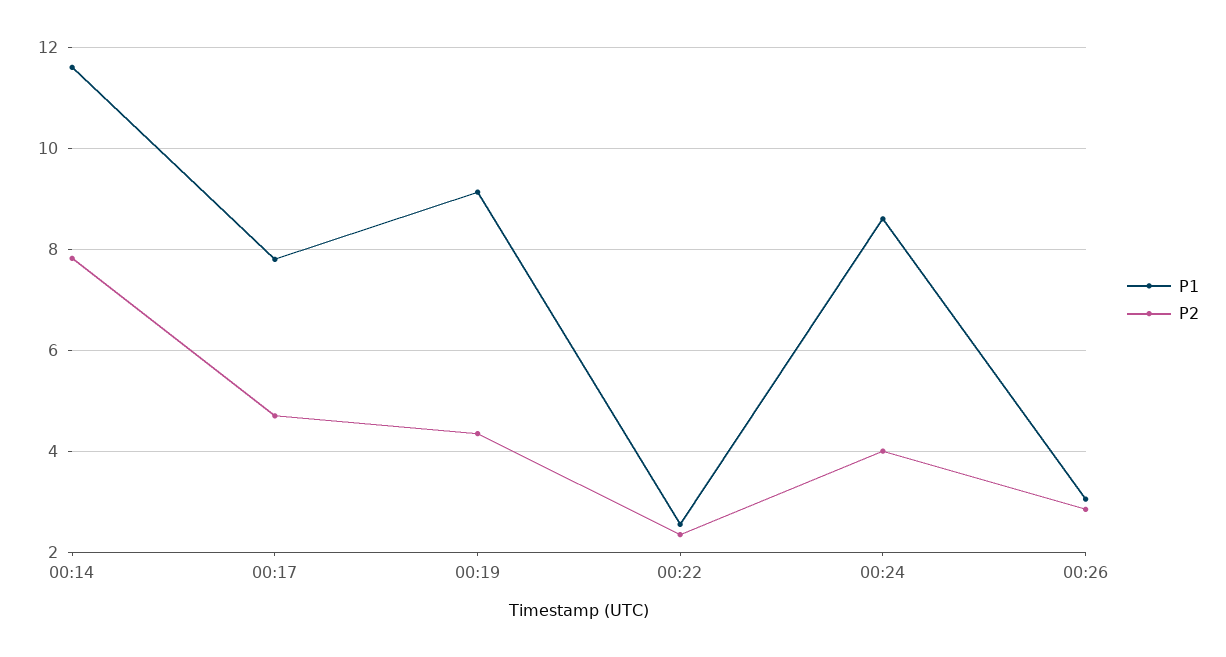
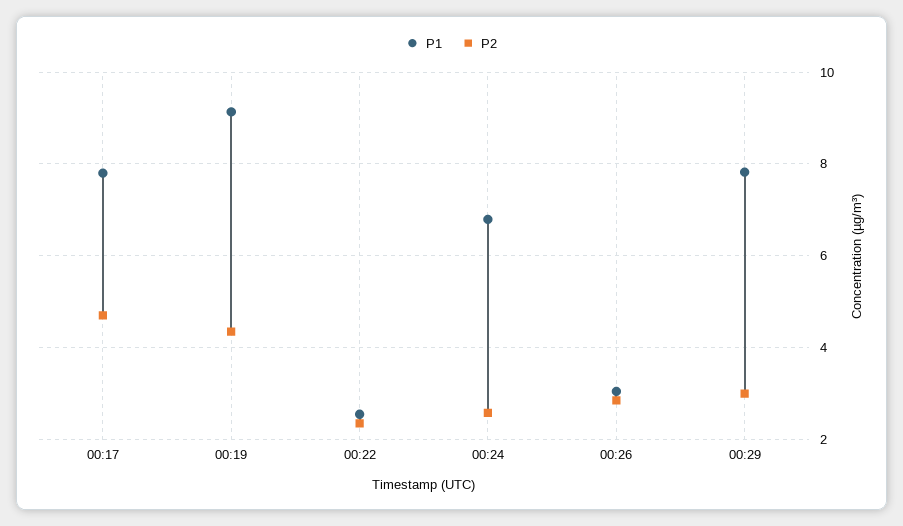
P1, 00:14: 11.6 -> none
P2, 00:14: 7.8 -> none
P1, 00:24: 8.6 -> 6.8
P2, 00:24: 4 -> 2.6
P1, 00:29: none -> 7.8
P2, 00:29: none -> 3

